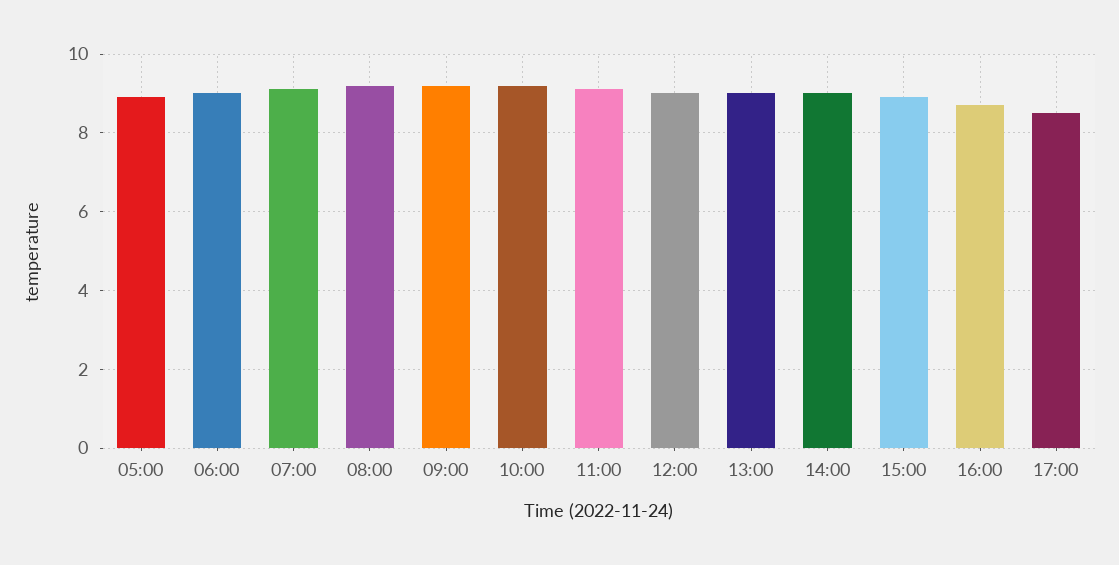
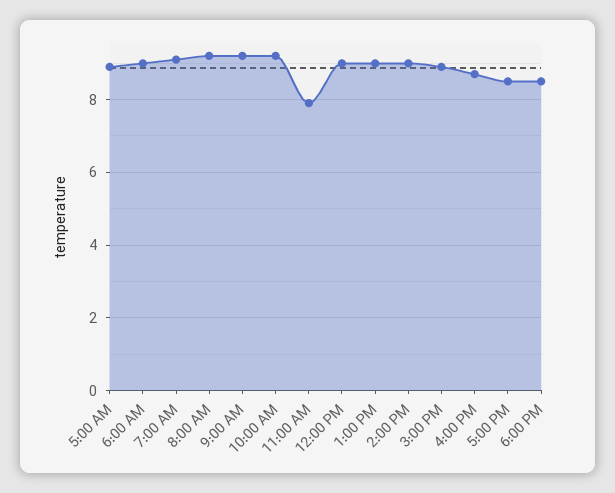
11:00: 9 -> 8
6:00 PM: none -> 8.5

